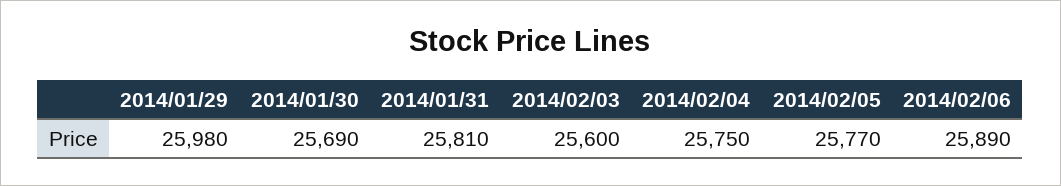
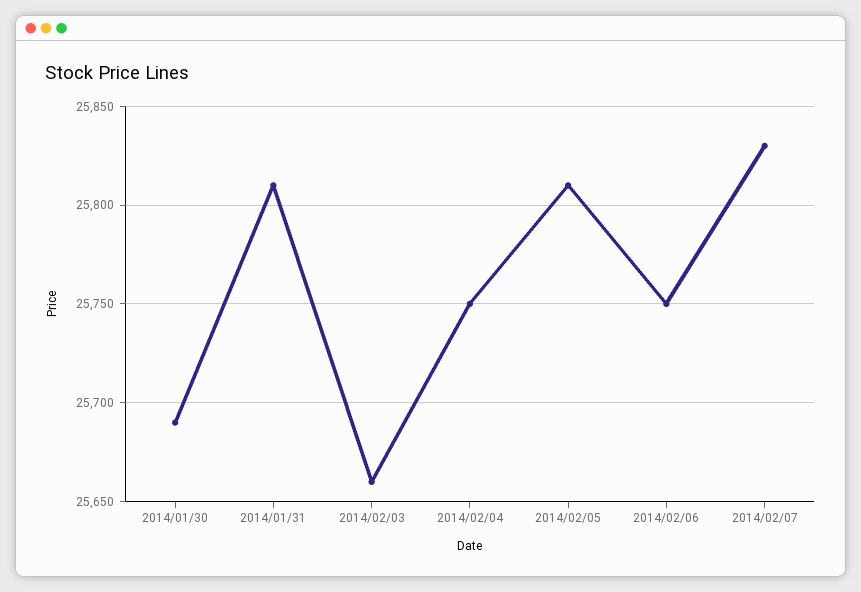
2014/01/29: 25980 -> none
2014/02/03: 25600 -> 25660
2014/02/05: 25770 -> 25810
2014/02/06: 25890 -> 25750
2014/02/07: none -> 25830

